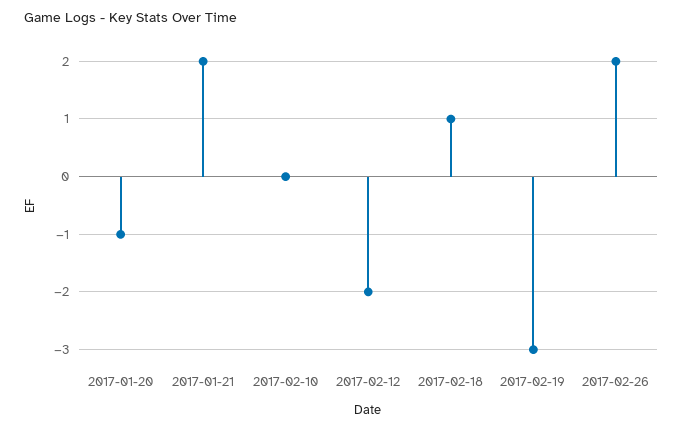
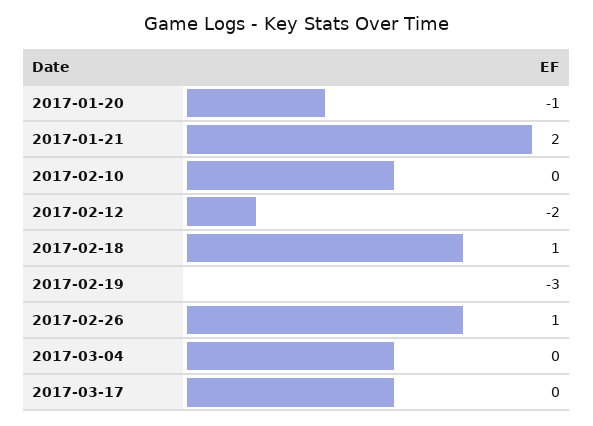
2017-02-26: 2 -> 1
2017-03-04: none -> 0
2017-03-17: none -> 0

